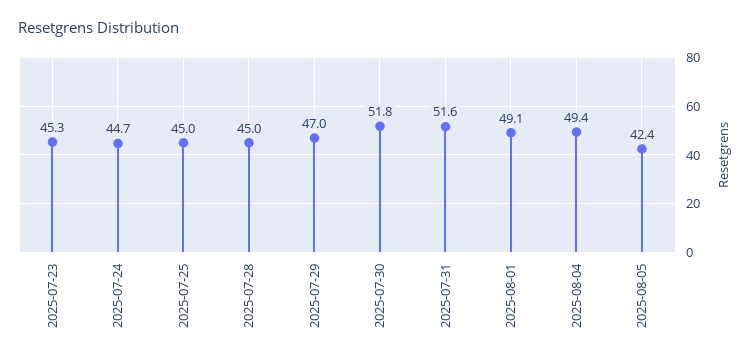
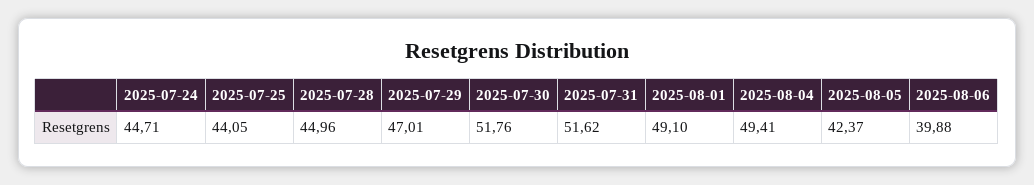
2025-07-23: 45.3 -> none
2025-07-25: 45 -> 44.05
2025-08-06: none -> 39.88

